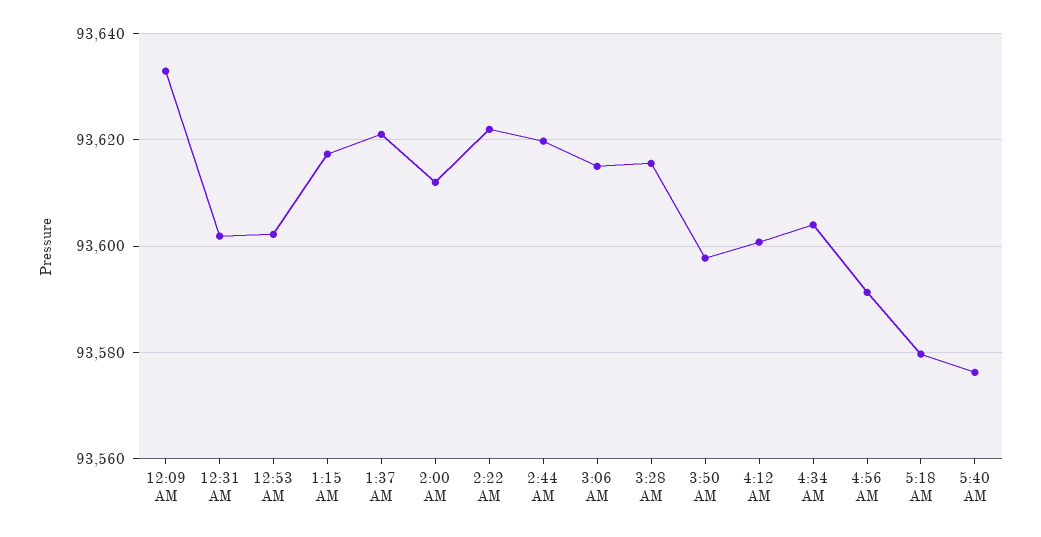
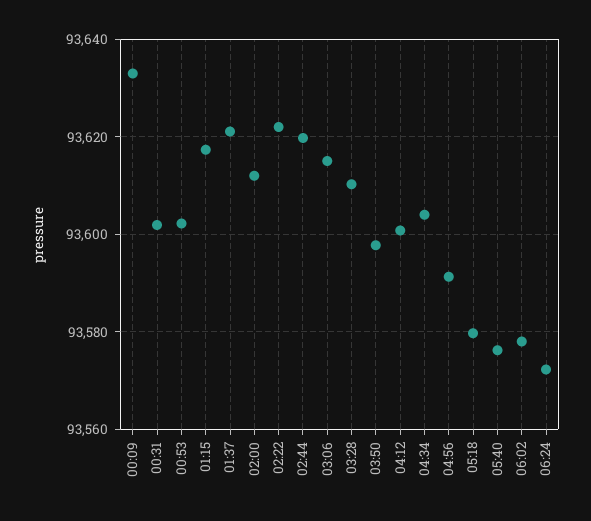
3:28 AM: 93616 -> 93610
06:02: none -> 93578
06:24: none -> 93572

